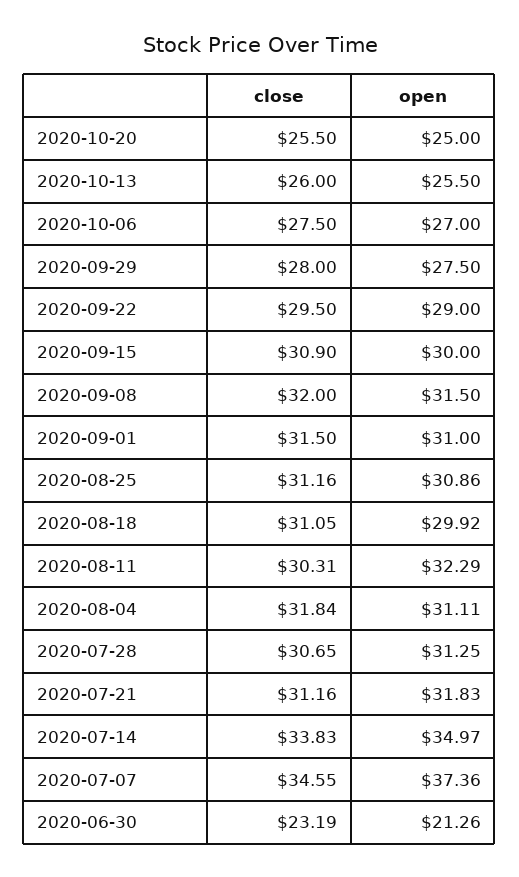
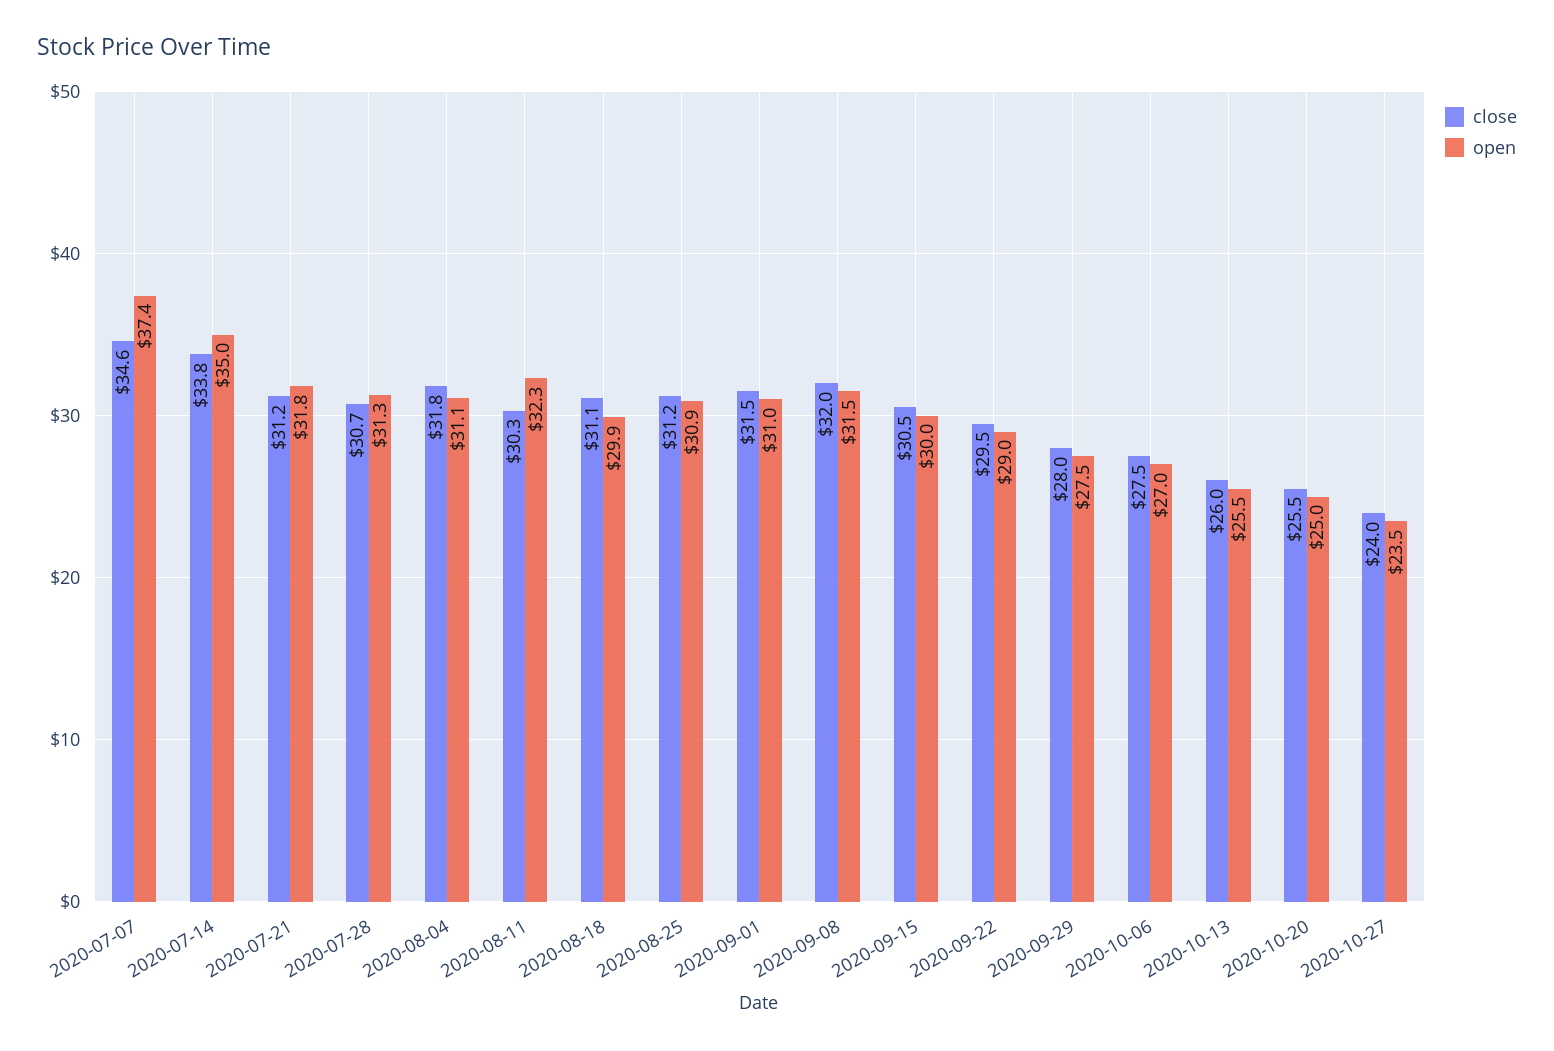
close, 2020-09-15: 30.9 -> 30.5
close, 2020-06-30: 23.19 -> none
open, 2020-06-30: 21.26 -> none
close, 2020-10-27: none -> 24
open, 2020-10-27: none -> 23.5

